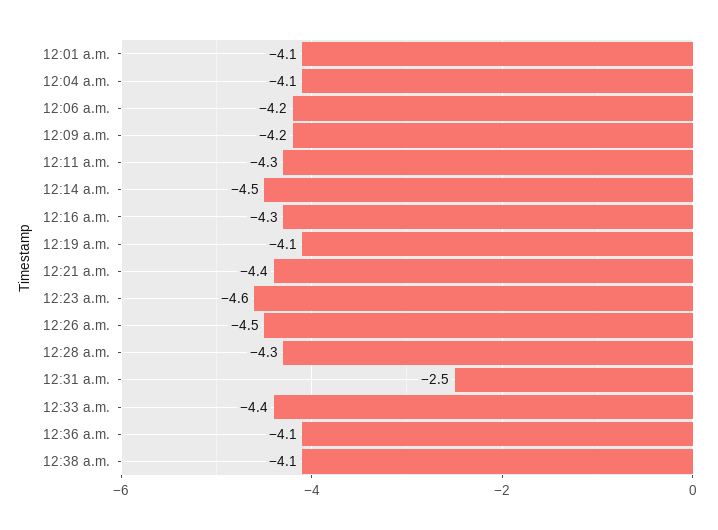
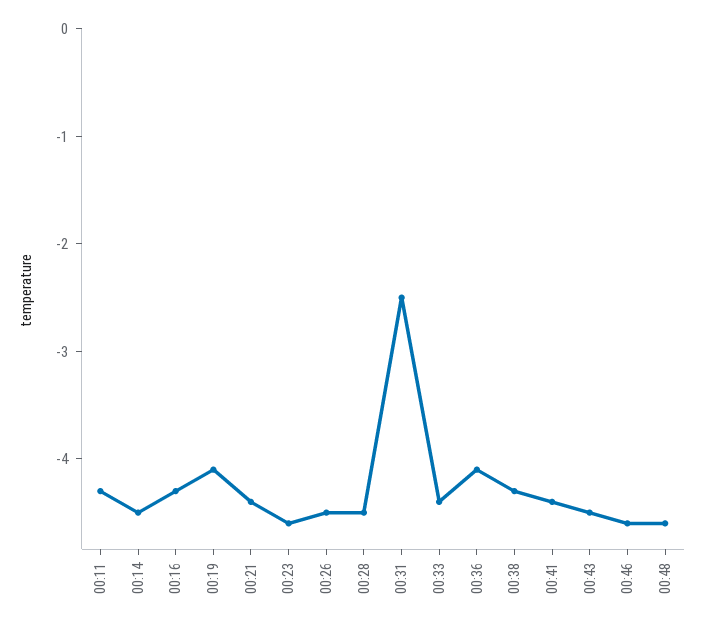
12:01 a.m.: -4.1 -> none
12:04 a.m.: -4.1 -> none
12:06 a.m.: -4.2 -> none
12:09 a.m.: -4.2 -> none
12:28 a.m.: -4.3 -> -4.5
12:38 a.m.: -4.1 -> -4.3
00:41: none -> -4.4
00:43: none -> -4.5
00:46: none -> -4.6
00:48: none -> -4.6

